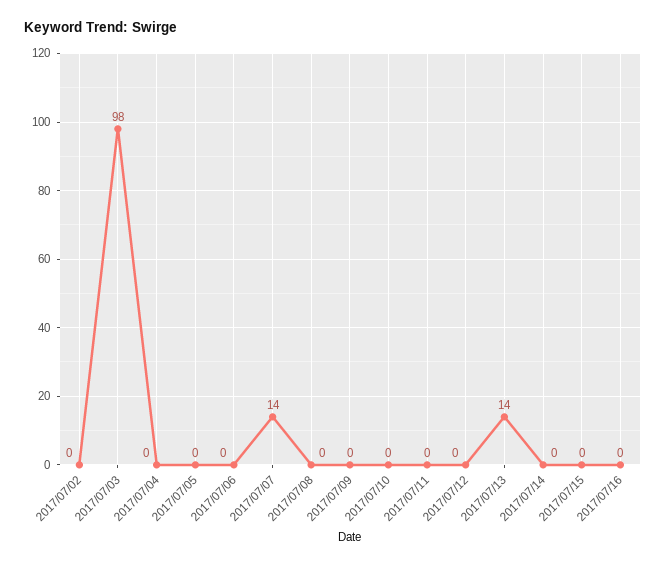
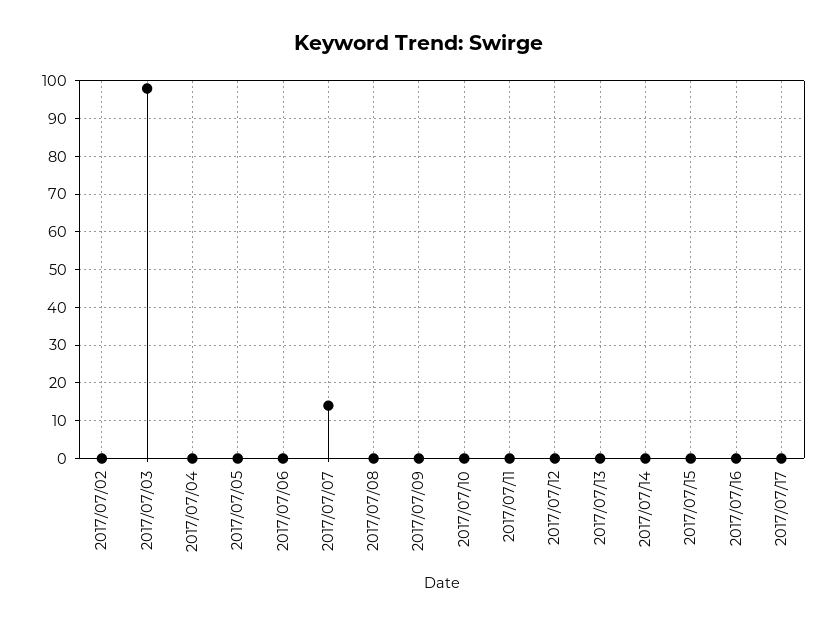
2017/07/13: 14 -> 0
2017/07/17: none -> 0

